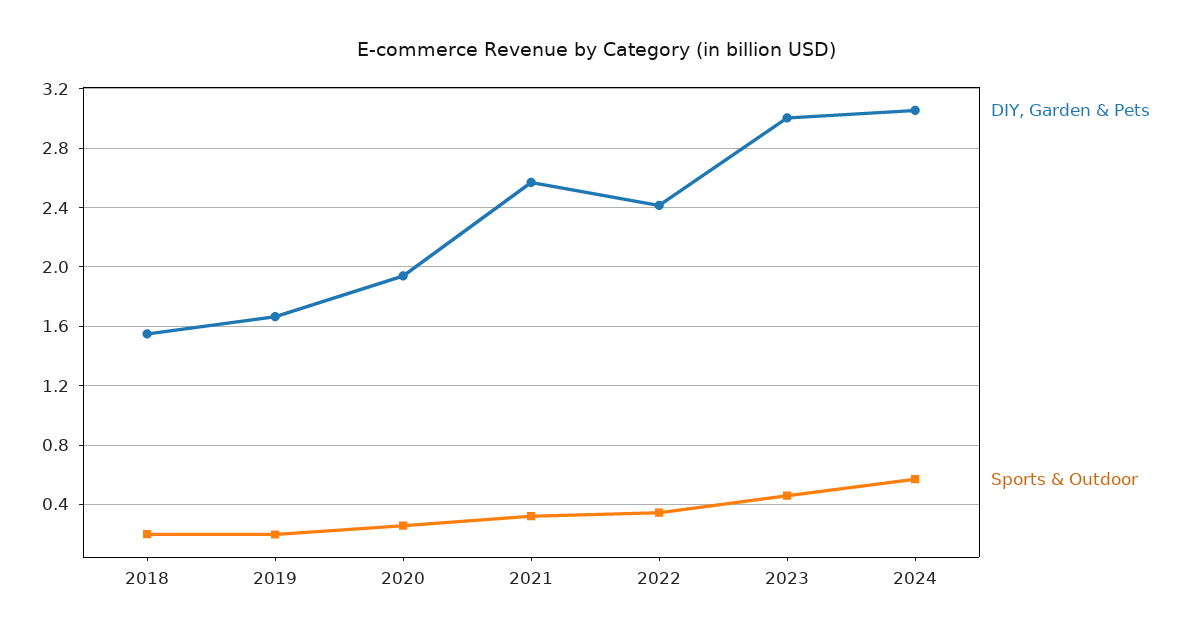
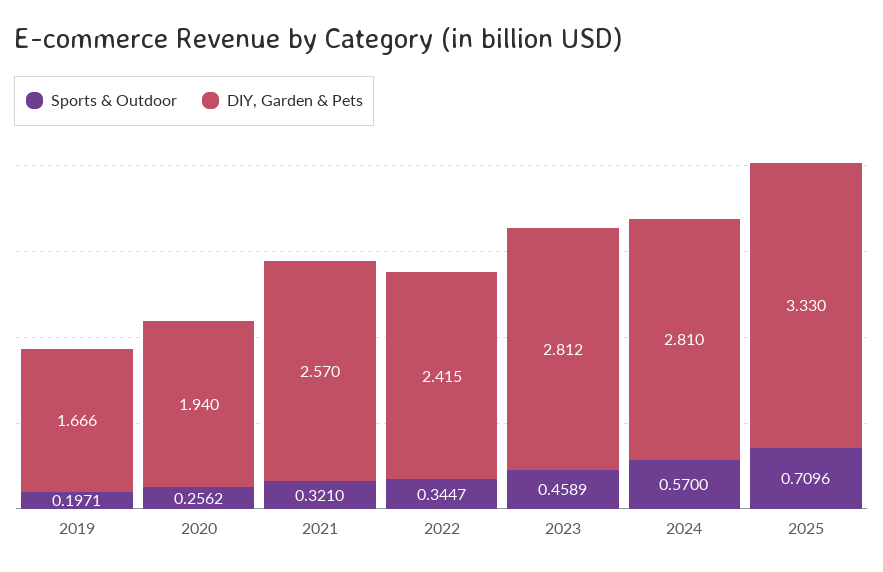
DIY, Garden & Pets, 2018: 1.55 -> none
Sports & Outdoor, 2018: 0.2 -> none
DIY, Garden & Pets, 2023: 3 -> 2.812
DIY, Garden & Pets, 2024: 3.05 -> 2.81
Sports & Outdoor, 2025: none -> 0.7096
DIY, Garden & Pets, 2025: none -> 3.33

